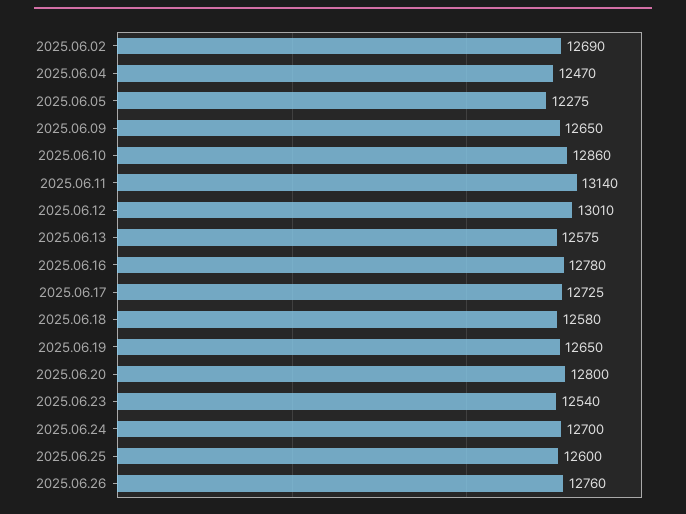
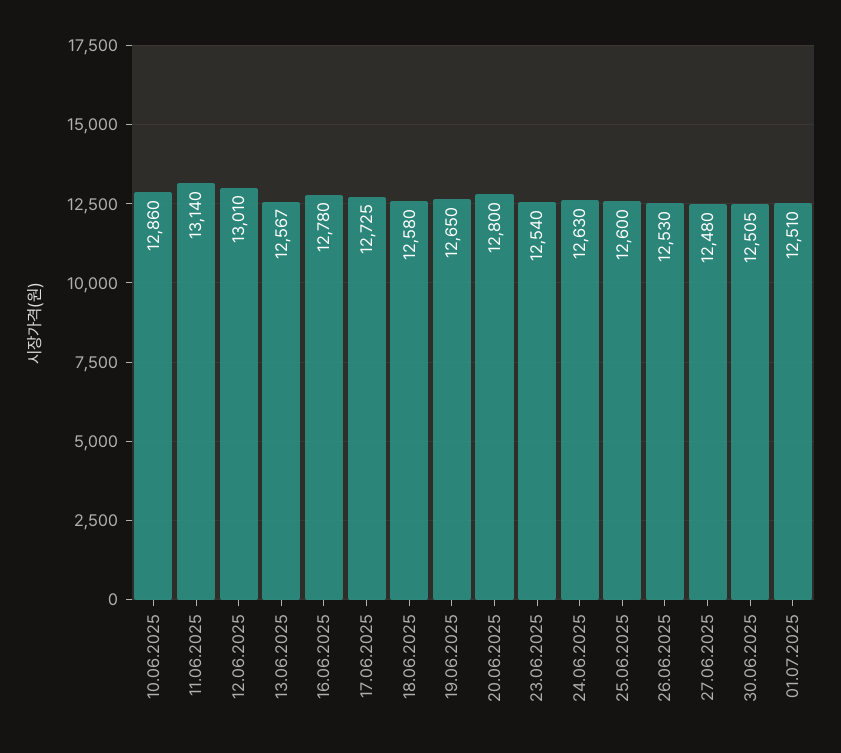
2025.06.02: 12690 -> none
2025.06.04: 12470 -> none
2025.06.05: 12275 -> none
2025.06.09: 12650 -> none
2025.06.13: 12575 -> 12567
2025.06.24: 12700 -> 12630
2025.06.26: 12760 -> 12530
27.06.2025: none -> 12480
30.06.2025: none -> 12505
01.07.2025: none -> 12510

